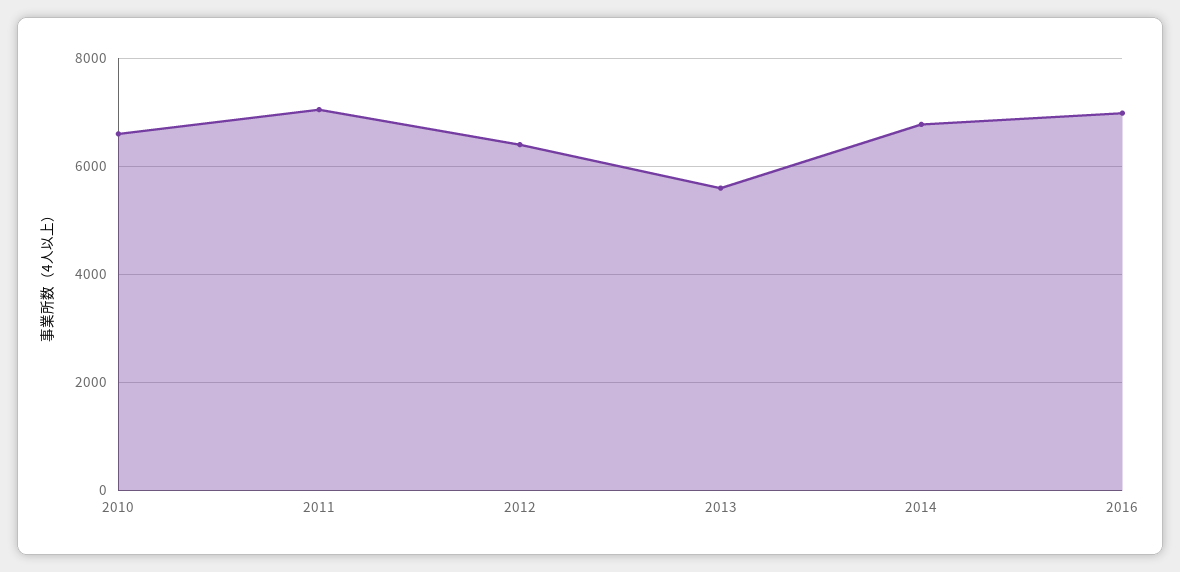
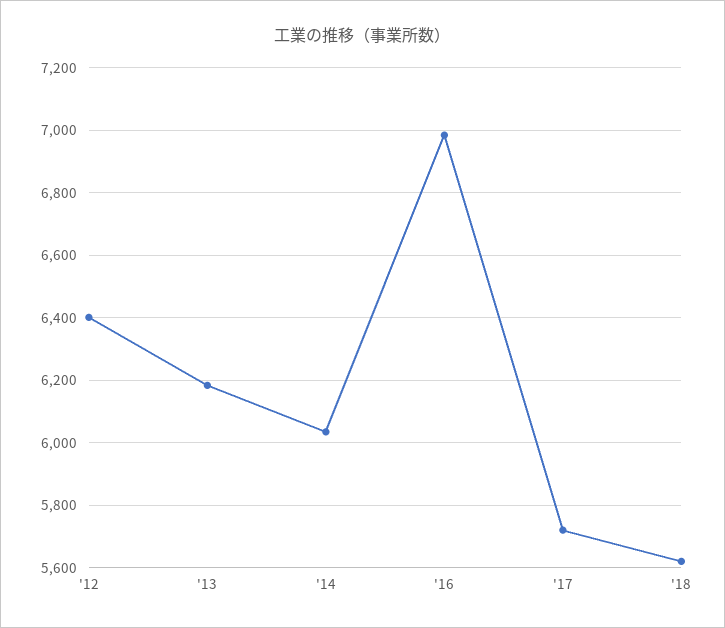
2010: 6600 -> none
2011: 7000 -> none
2013: 5600 -> 6180
2014: 6800 -> 6040
'17: none -> 5720
'18: none -> 5620

